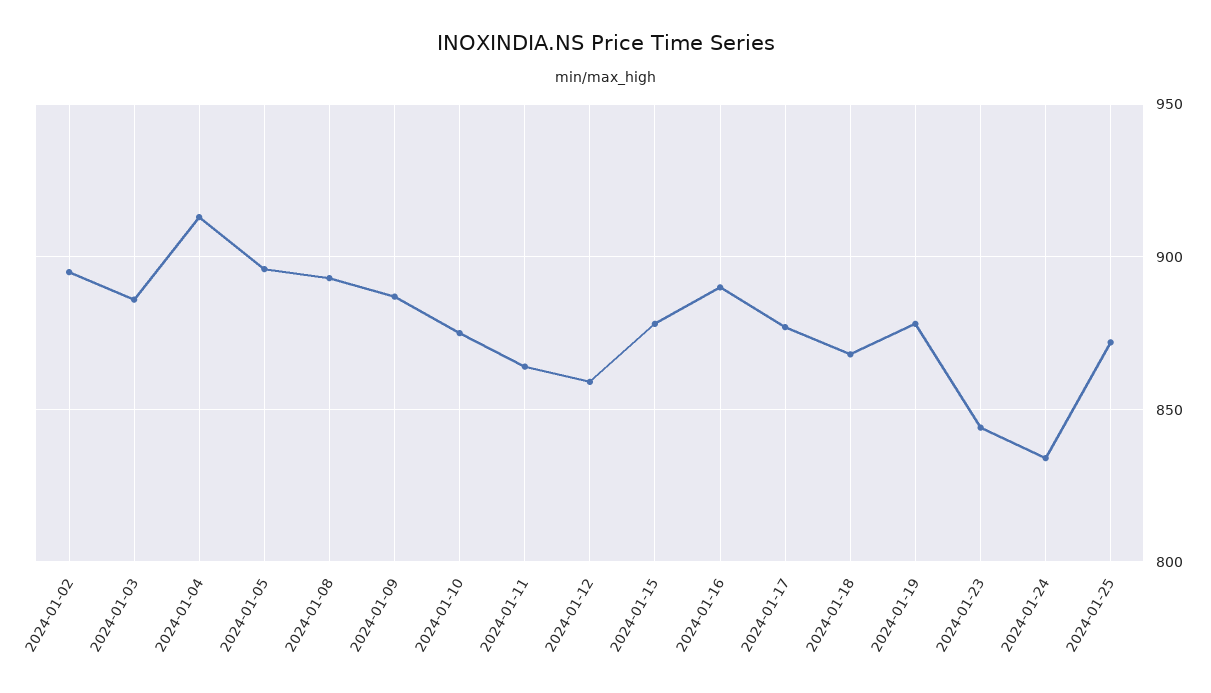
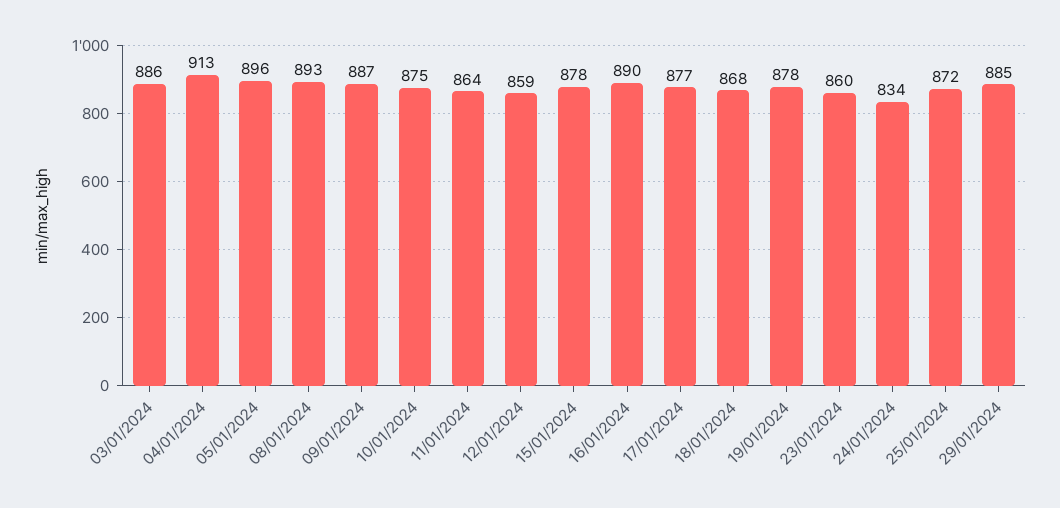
2024-01-02: 895 -> none
2024-01-23: 845 -> 860
29/01/2024: none -> 885

